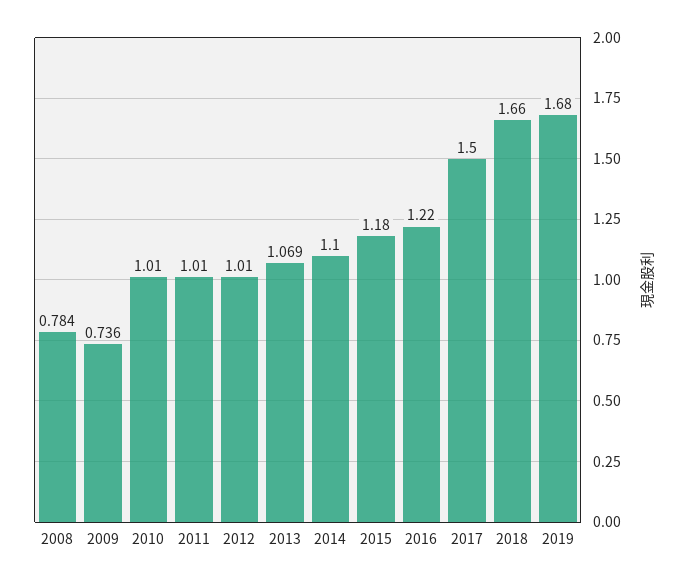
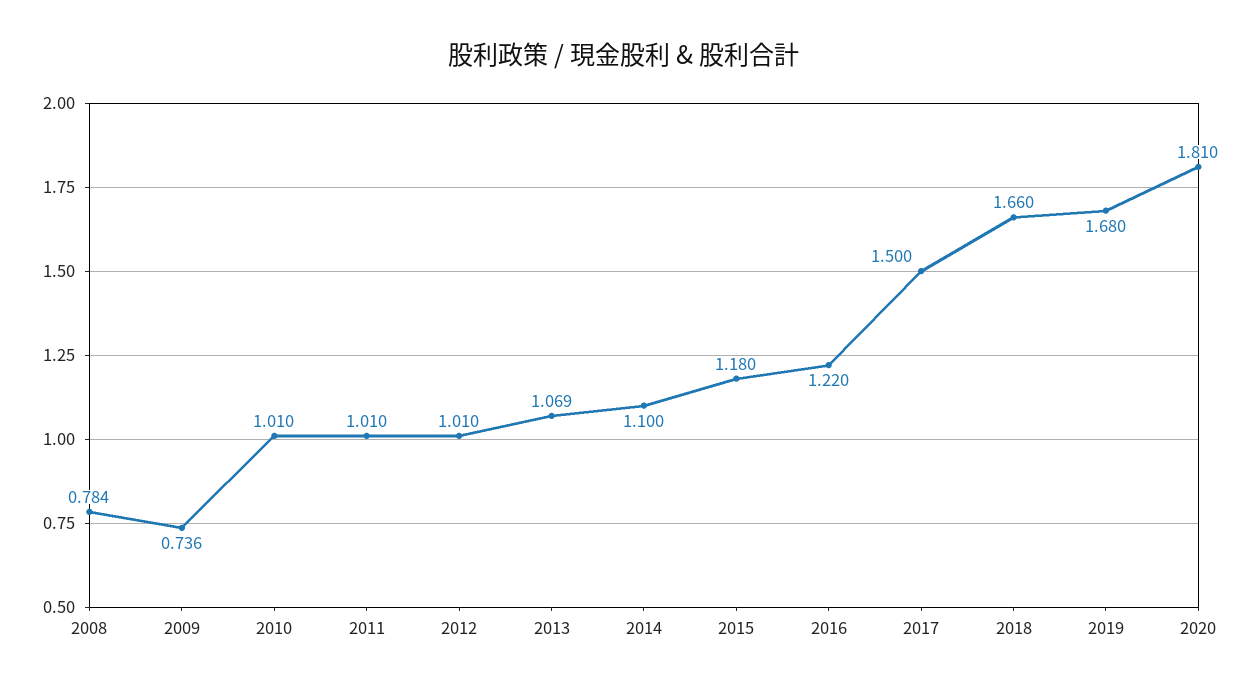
2020: none -> 1.81

